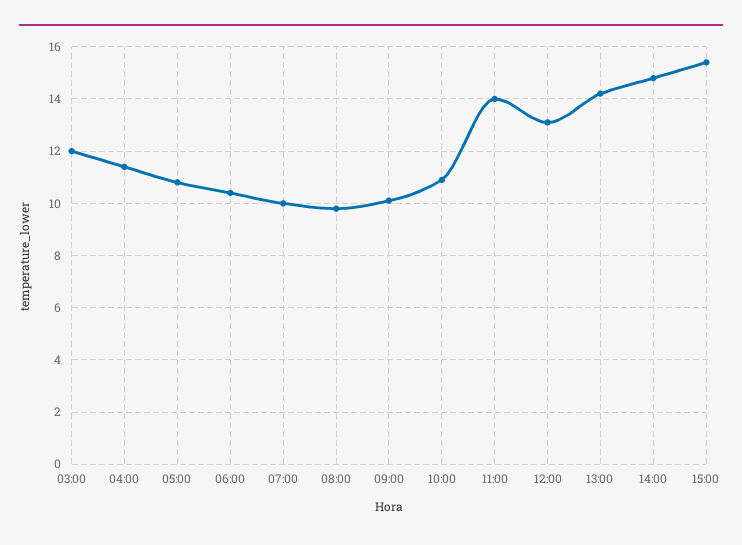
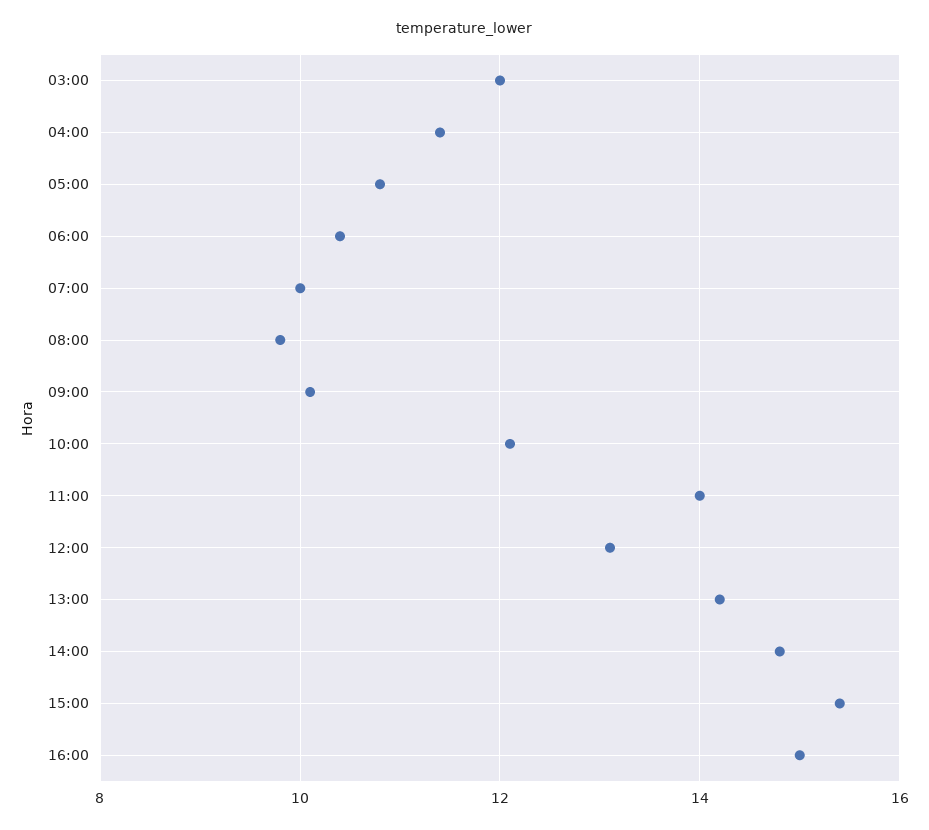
10:00: 11 -> 12
16:00: none -> 15

